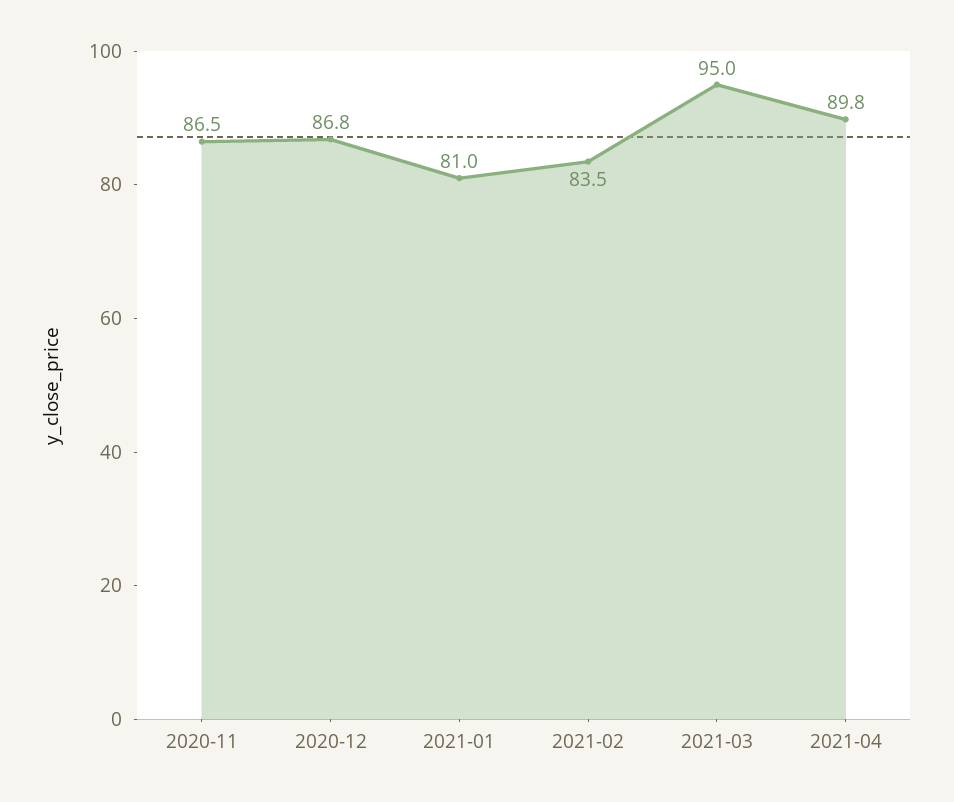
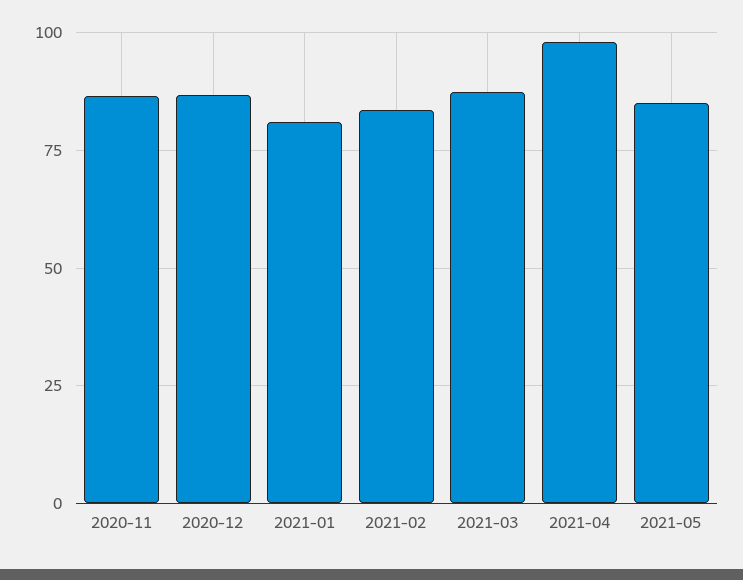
2021-03: 95 -> 87.5
2021-04: 89.8 -> 97.5
2021-05: none -> 85

